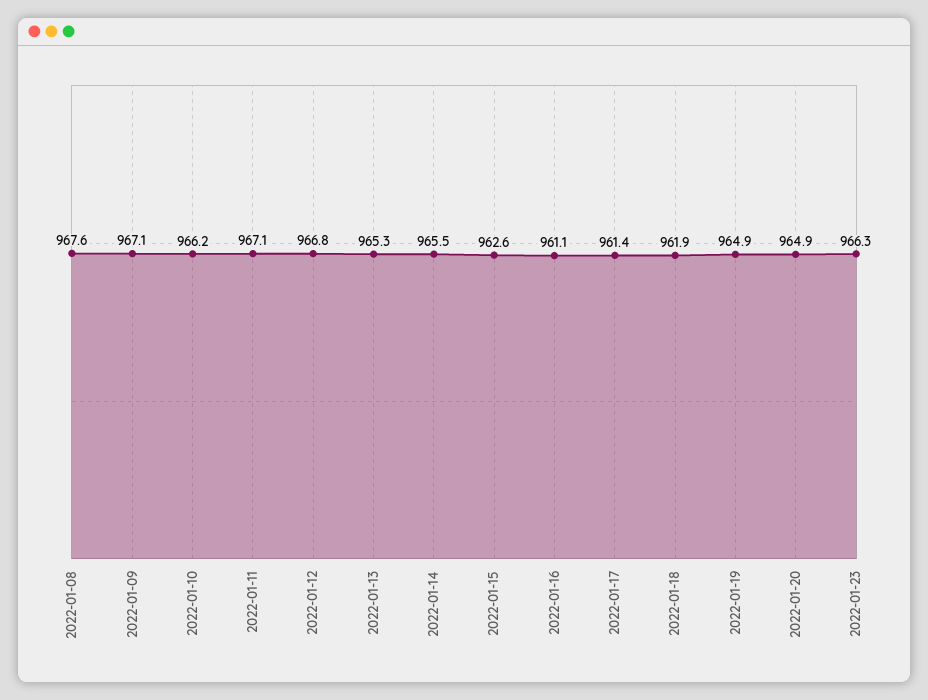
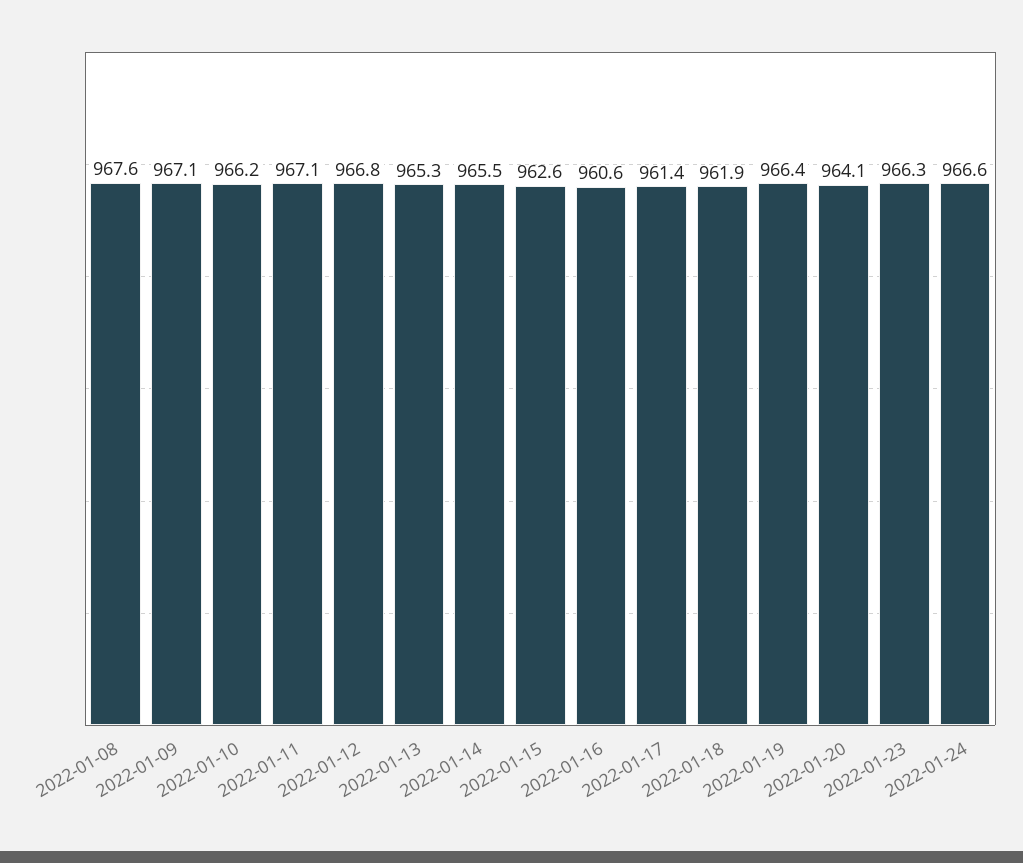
2022-01-16: 961.1 -> 960.6
2022-01-19: 964.9 -> 966.4
2022-01-20: 964.9 -> 964.1
2022-01-24: none -> 966.6

